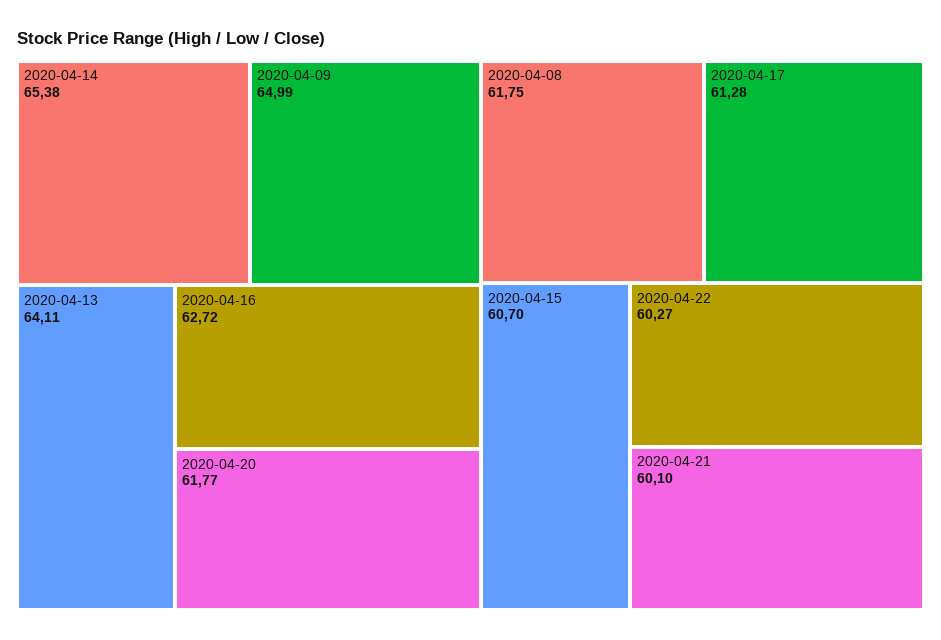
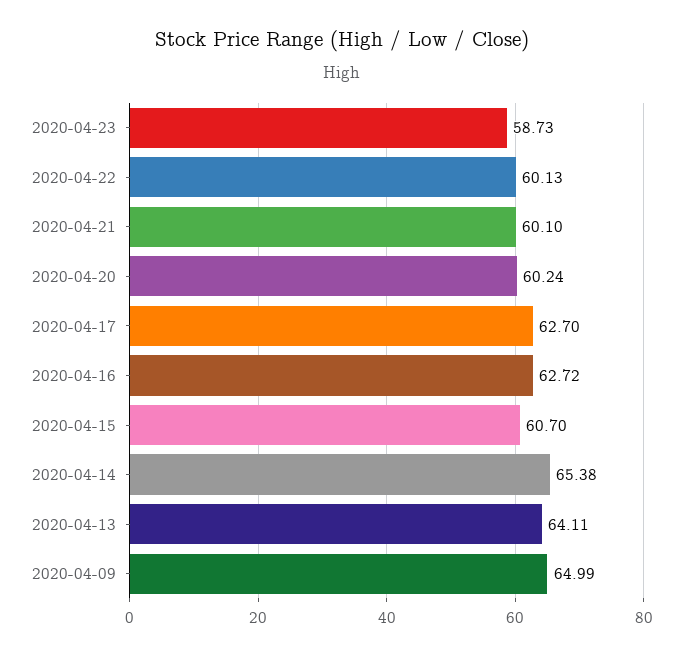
2020-04-20: 61.77 -> 60.24
2020-04-08: 61.75 -> none
2020-04-17: 61.28 -> 62.7
2020-04-22: 60.27 -> 60.13
2020-04-23: none -> 58.73

